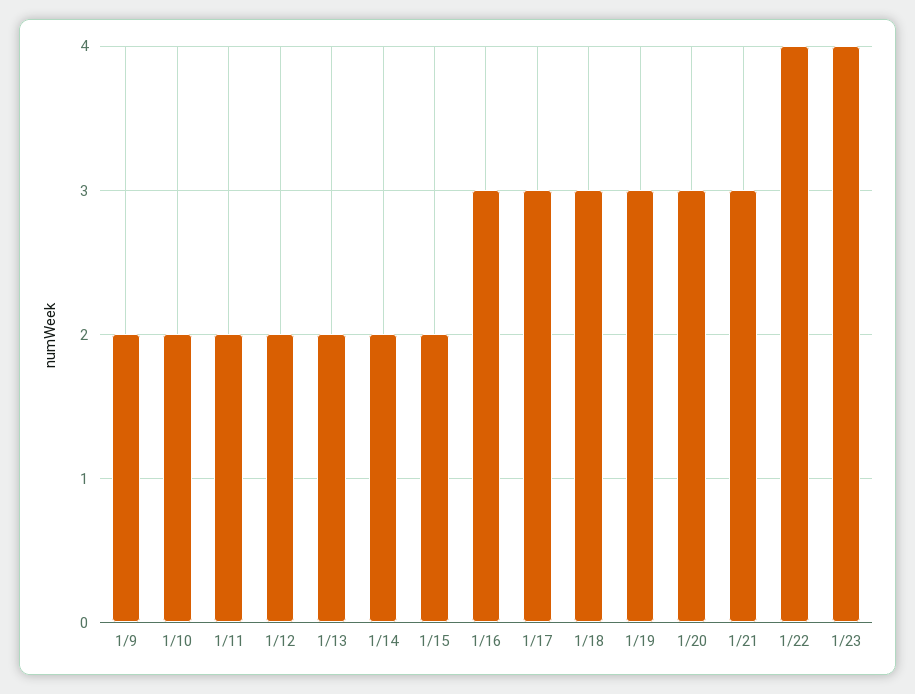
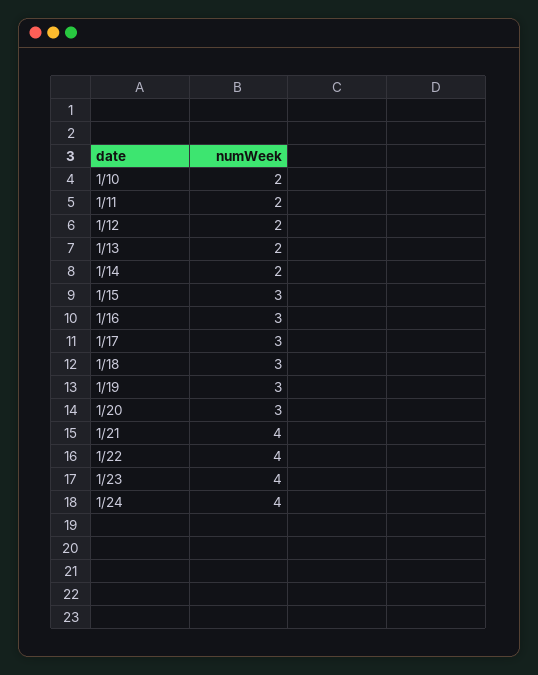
1/9: 2 -> none
1/15: 2 -> 3
1/21: 3 -> 4
1/24: none -> 4

